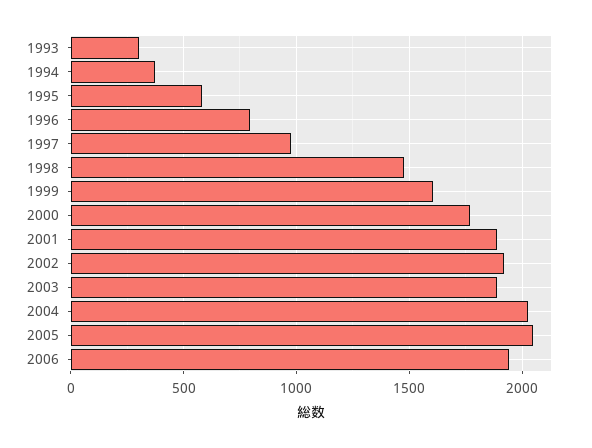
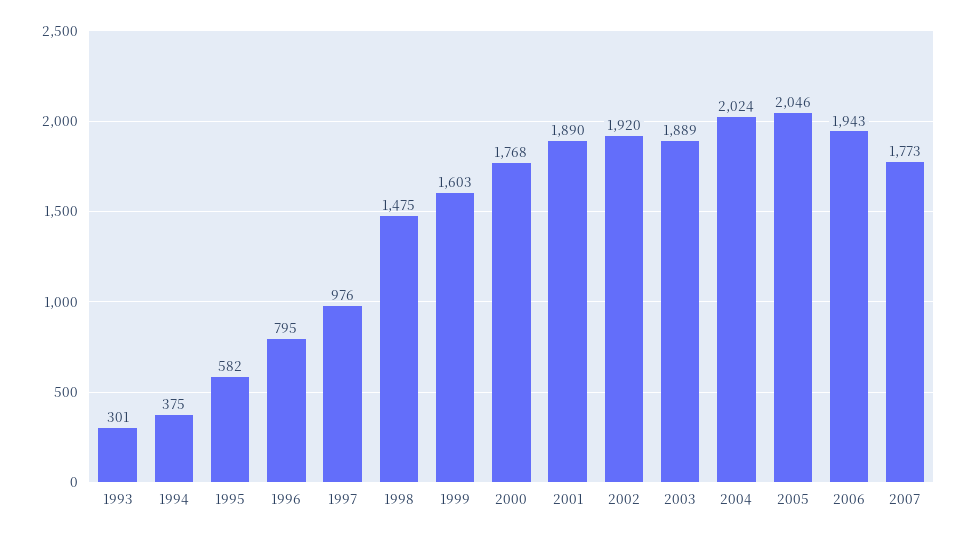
2007: none -> 1773

